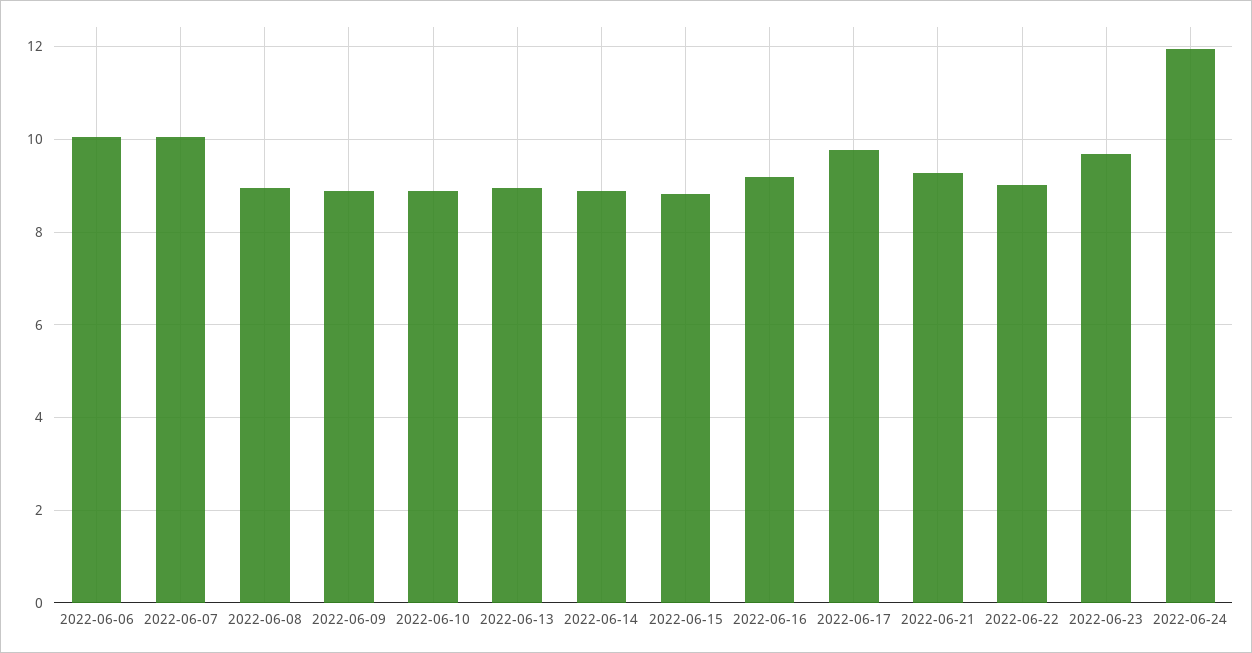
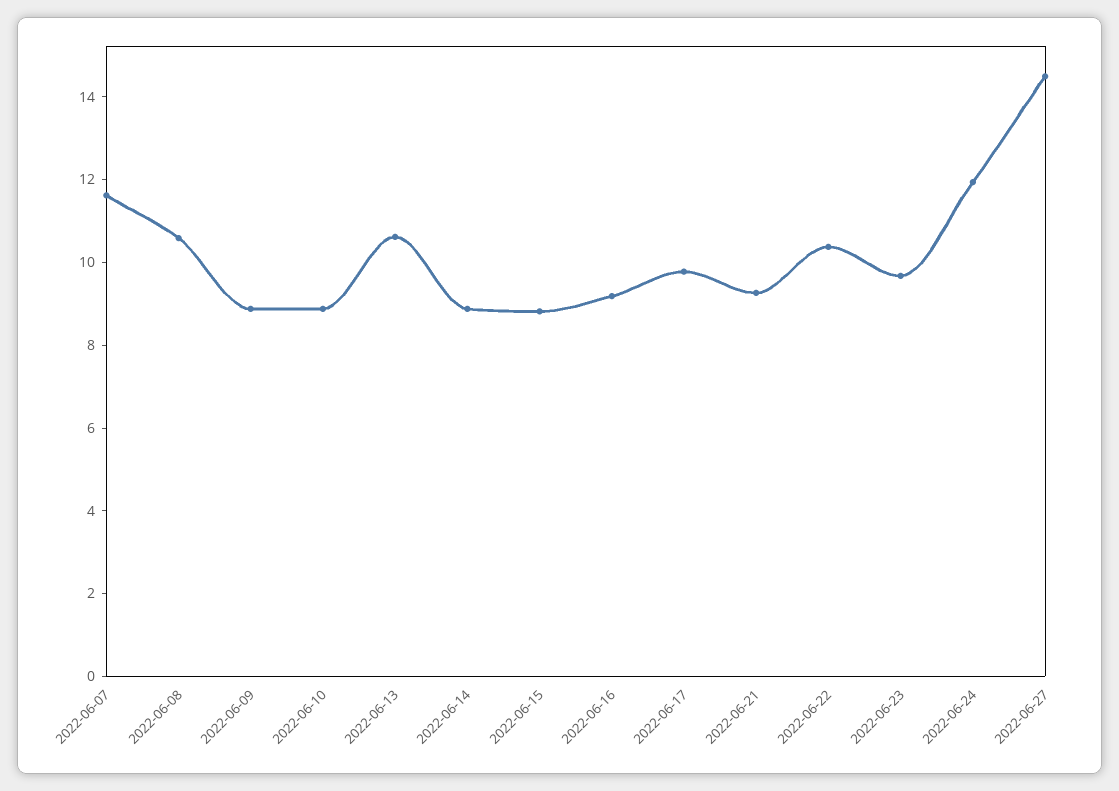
2022-06-06: 10 -> none
2022-06-07: 10 -> 11.5
2022-06-08: 9 -> 10.5
2022-06-13: 9 -> 10.5
2022-06-22: 9 -> 10.5
2022-06-27: none -> 14.5

